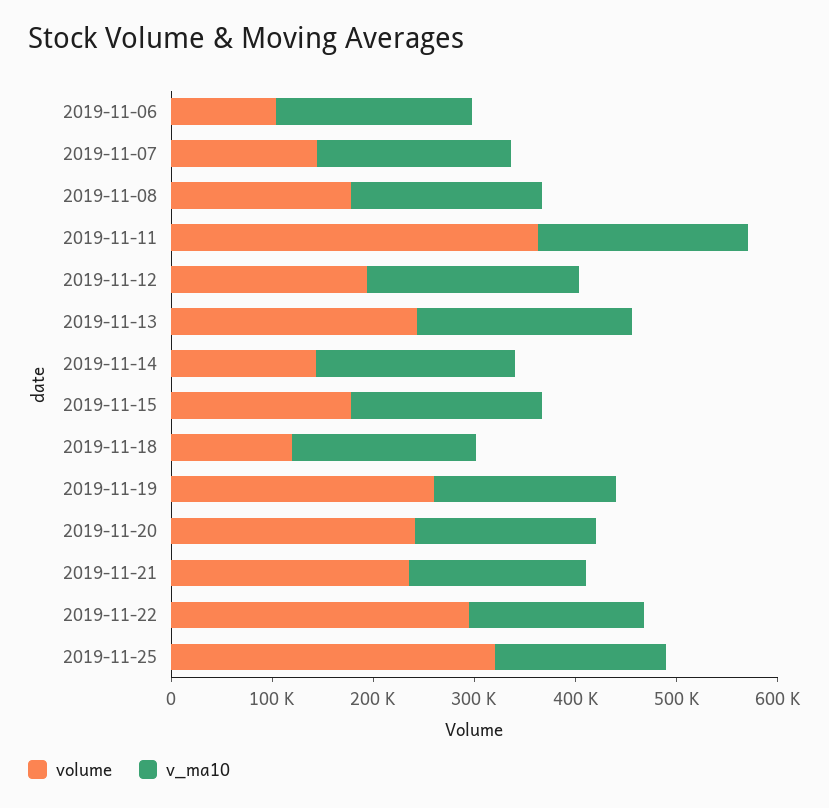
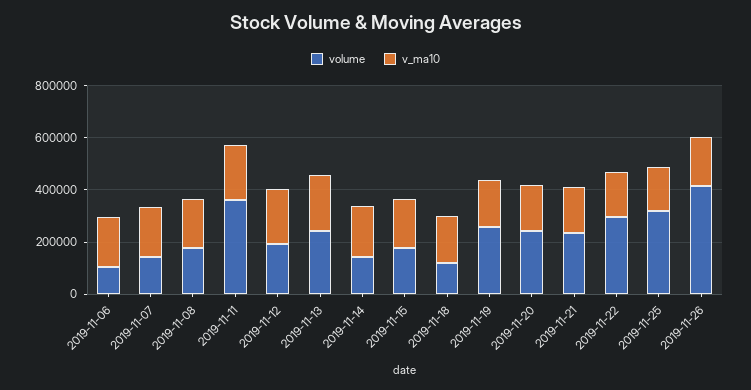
volume, 2019-11-26: none -> 400000
v_ma10, 2019-11-26: none -> 200000

